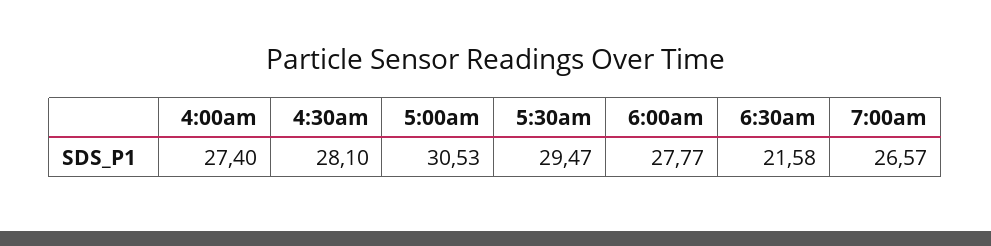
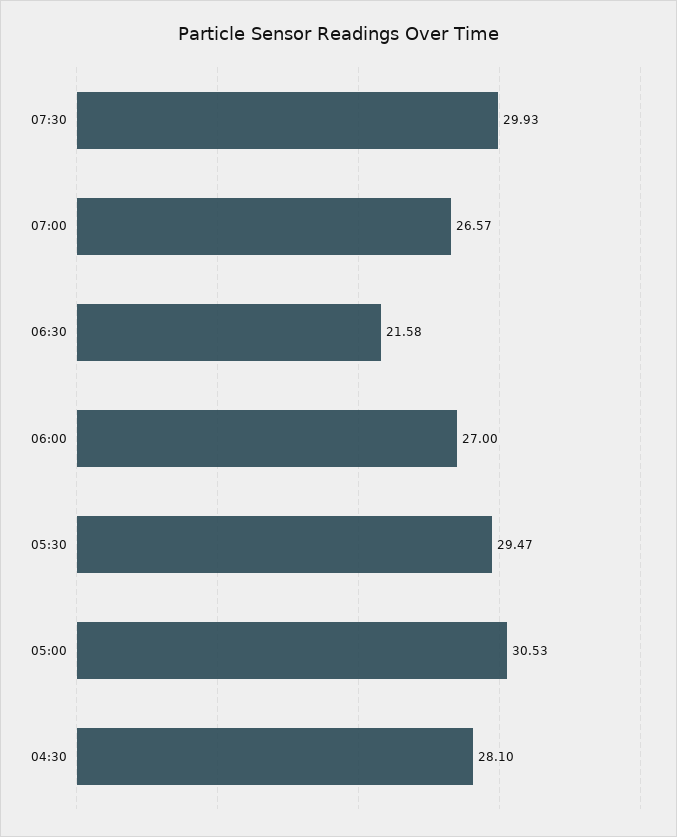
4:00am: 27.4 -> none
6:00am: 27.77 -> 27
07:30: none -> 29.93

